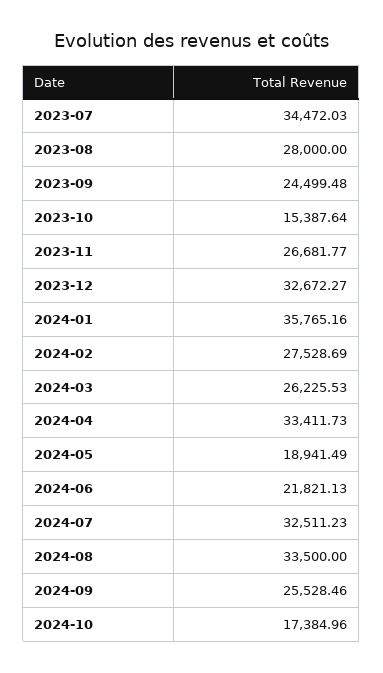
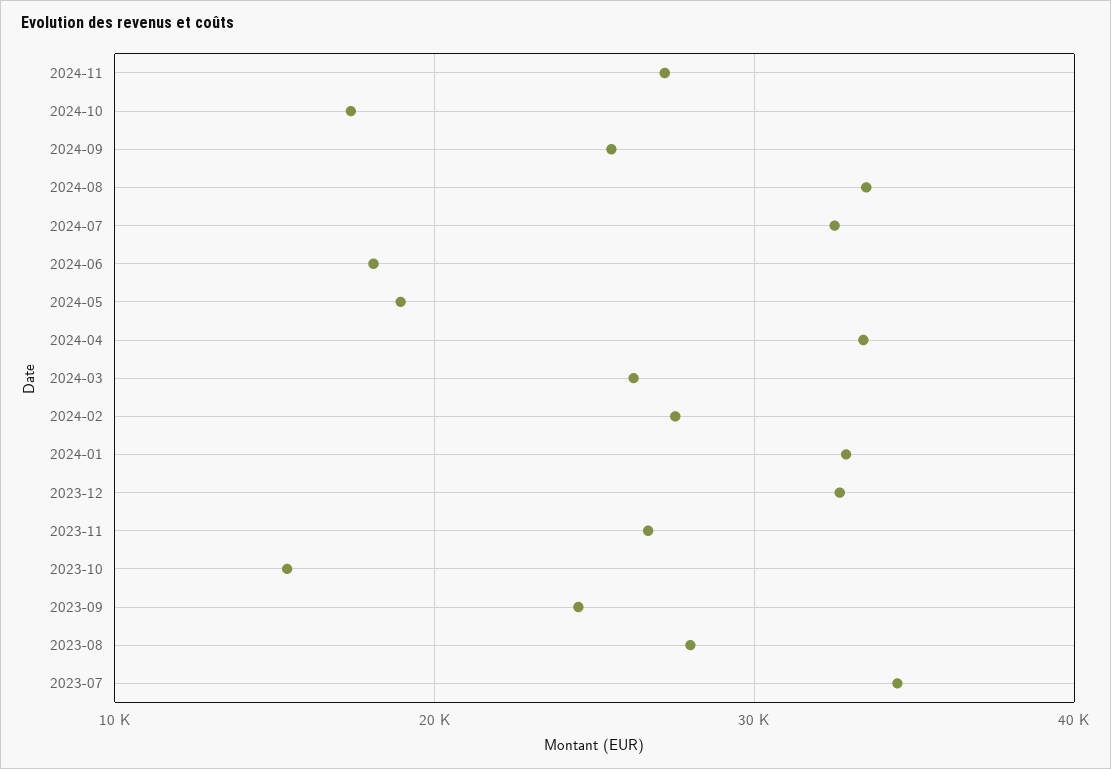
2024-01: 35765.16 -> 33000
2024-06: 21821.13 -> 18000
2024-11: none -> 27000

